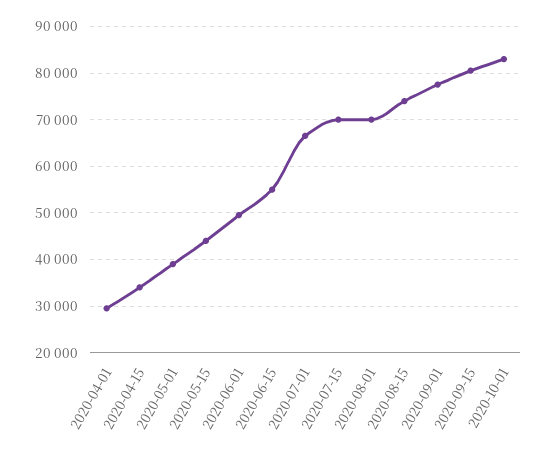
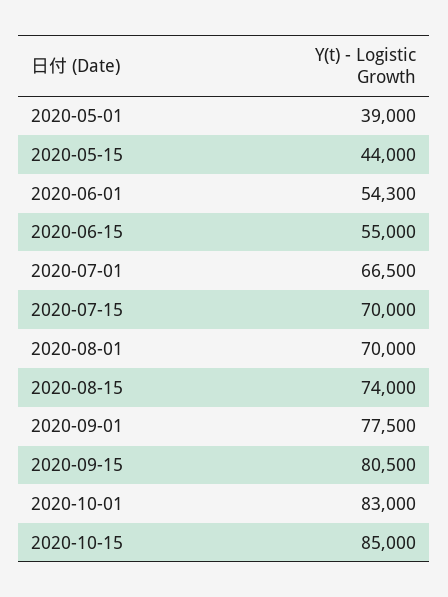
2020-04-01: 30000 -> none
2020-04-15: 34000 -> none
2020-06-01: 50000 -> 54300
2020-10-15: none -> 85000

